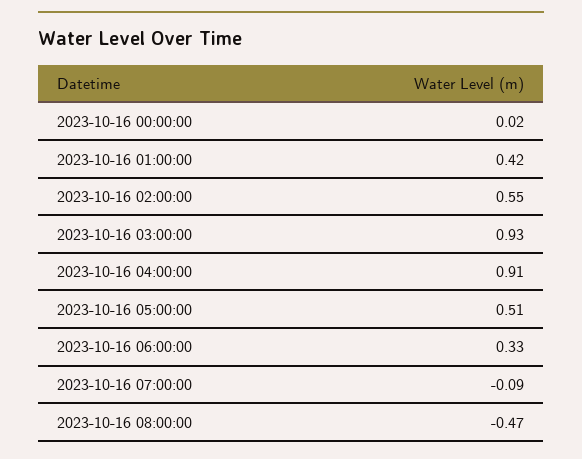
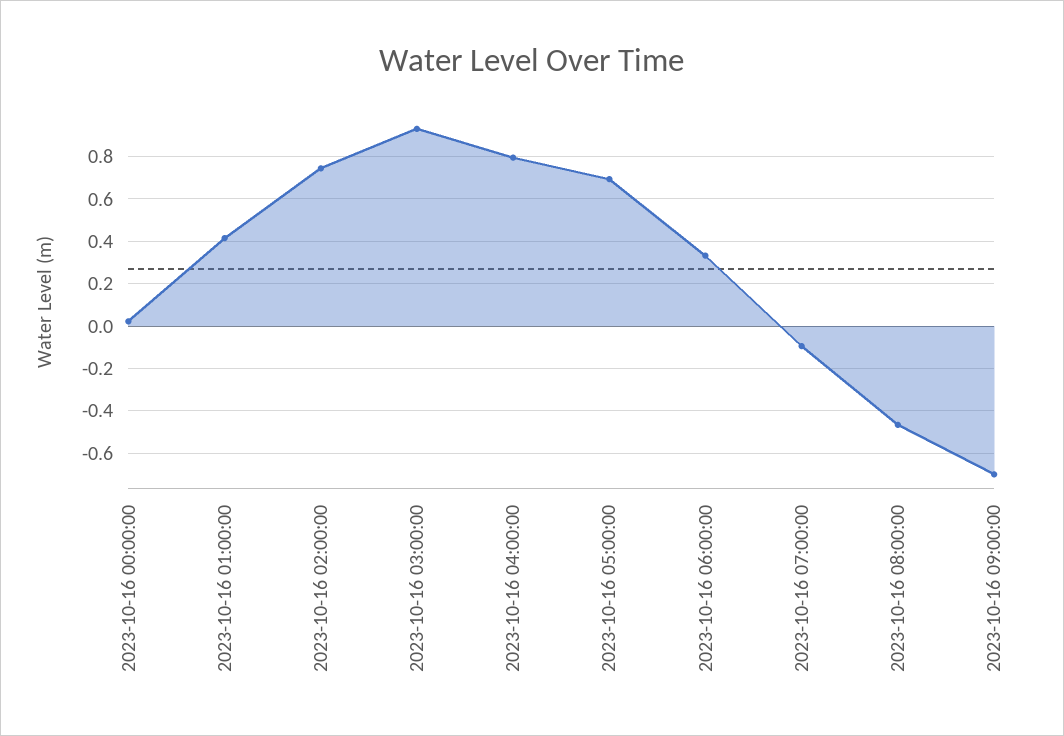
2023-10-16 02:00:00: 0.55 -> 0.75
2023-10-16 04:00:00: 0.91 -> 0.8
2023-10-16 05:00:00: 0.51 -> 0.7
2023-10-16 09:00:00: none -> -0.7

